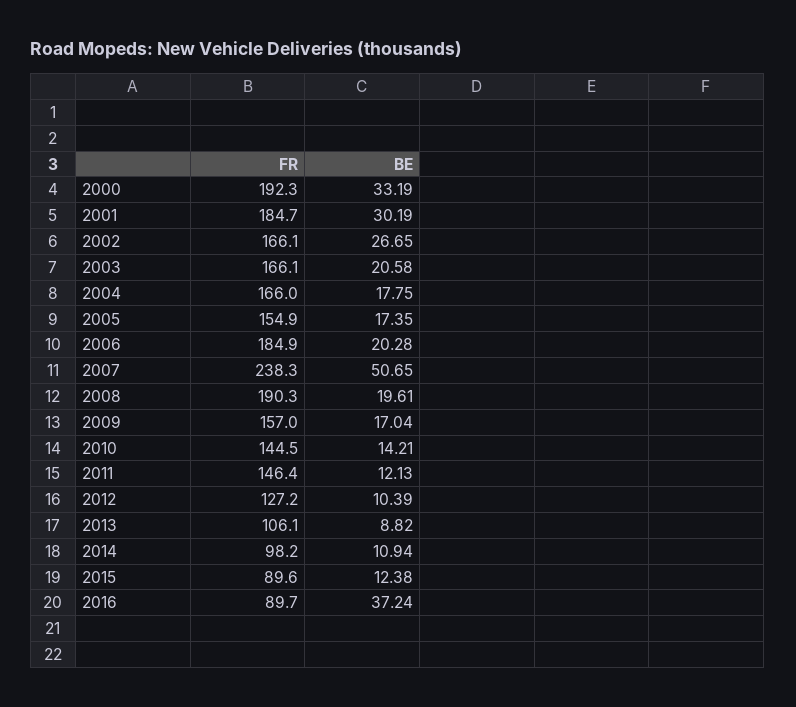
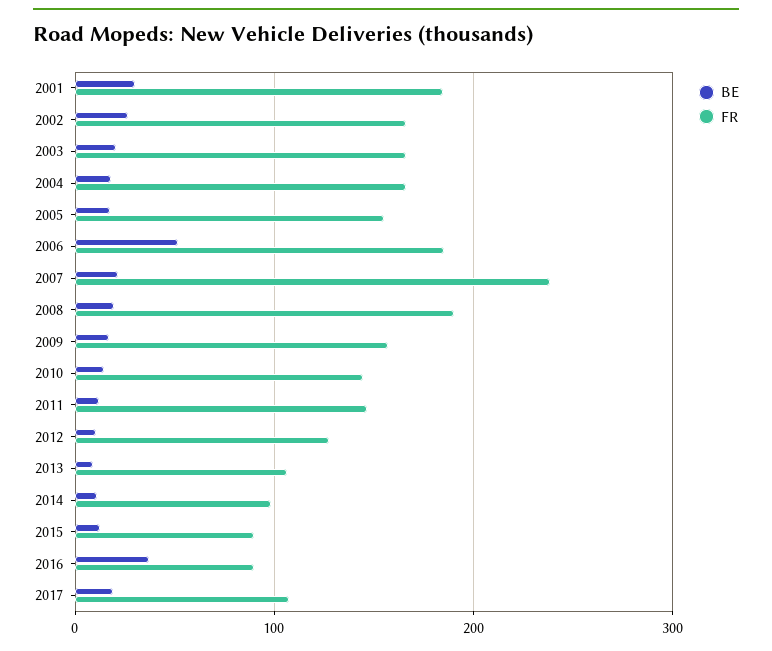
FR, 2000: 192.3 -> none
BE, 2000: 33.19 -> none
BE, 2006: 20.28 -> 50
BE, 2007: 50.65 -> 20
BE, 2017: none -> 20
FR, 2017: none -> 110

